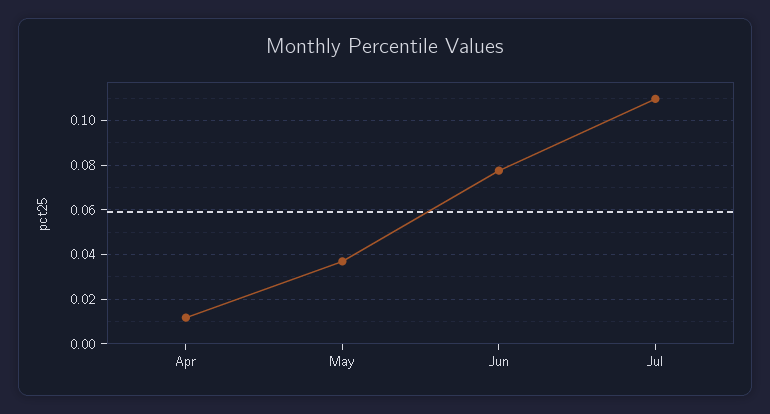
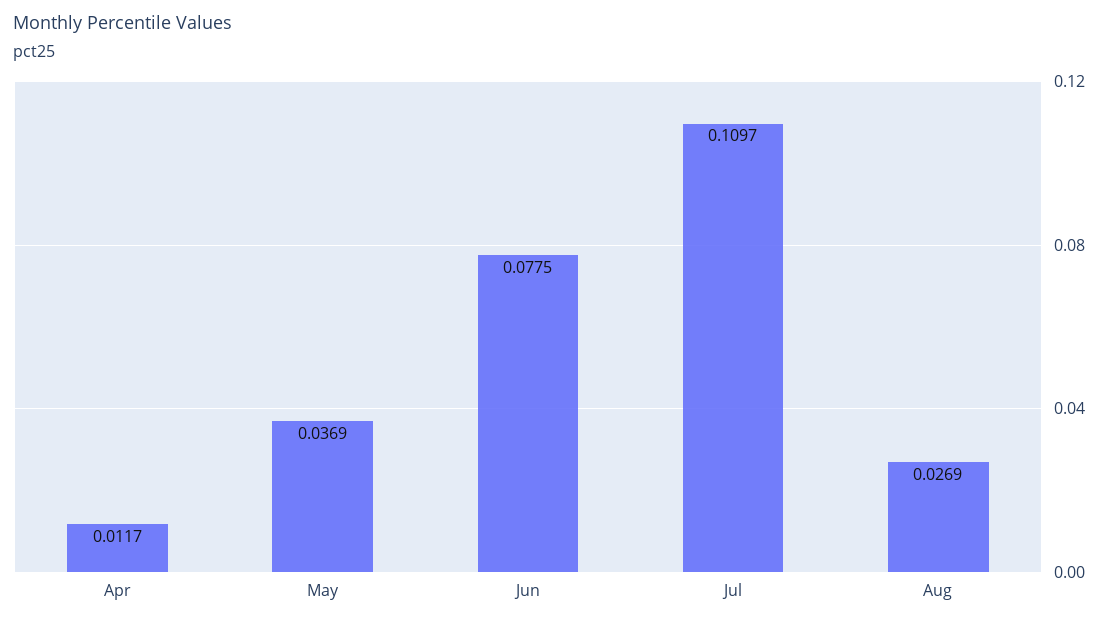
Aug: none -> 0.0269

